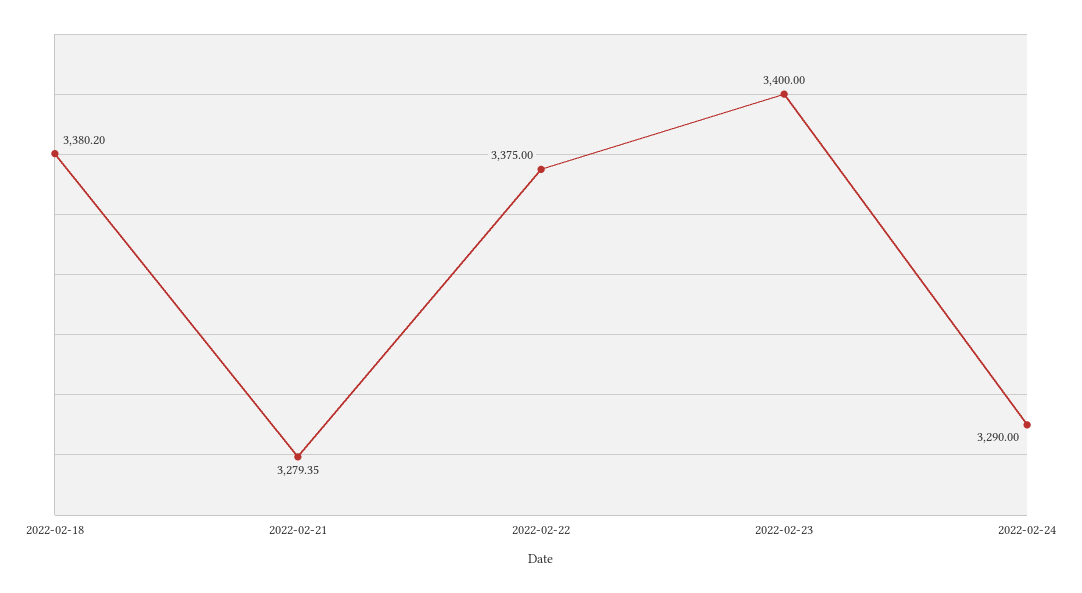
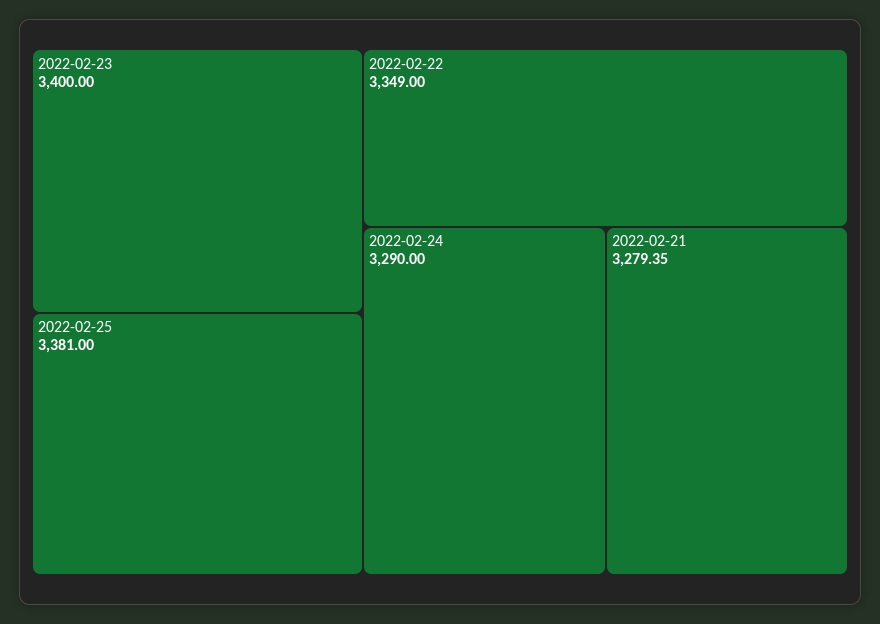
2022-02-18: 3380.2 -> none
2022-02-22: 3375 -> 3349
2022-02-25: none -> 3381

